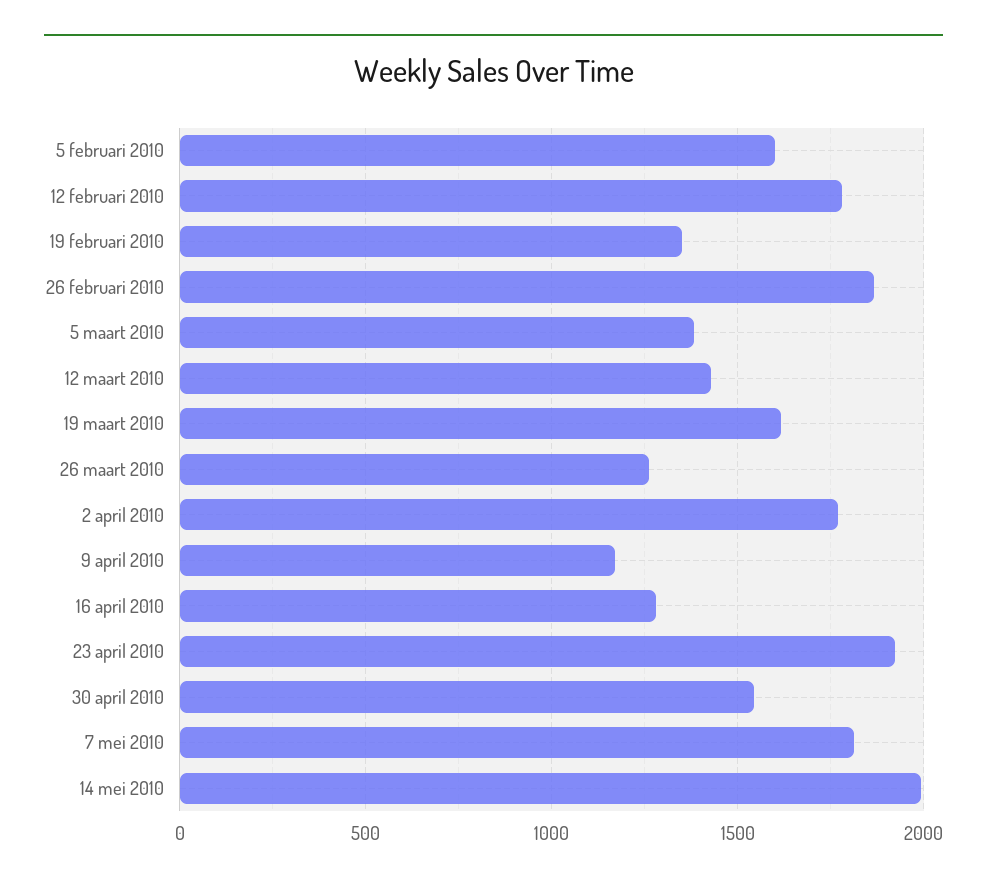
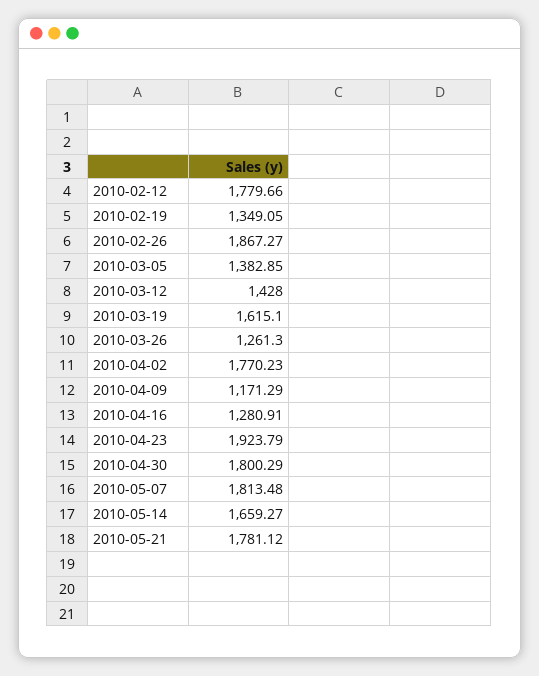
5 februari 2010: 1600 -> none
30 april 2010: 1550 -> 1800.29
14 mei 2010: 2000 -> 1659.27
2010-05-21: none -> 1781.12

